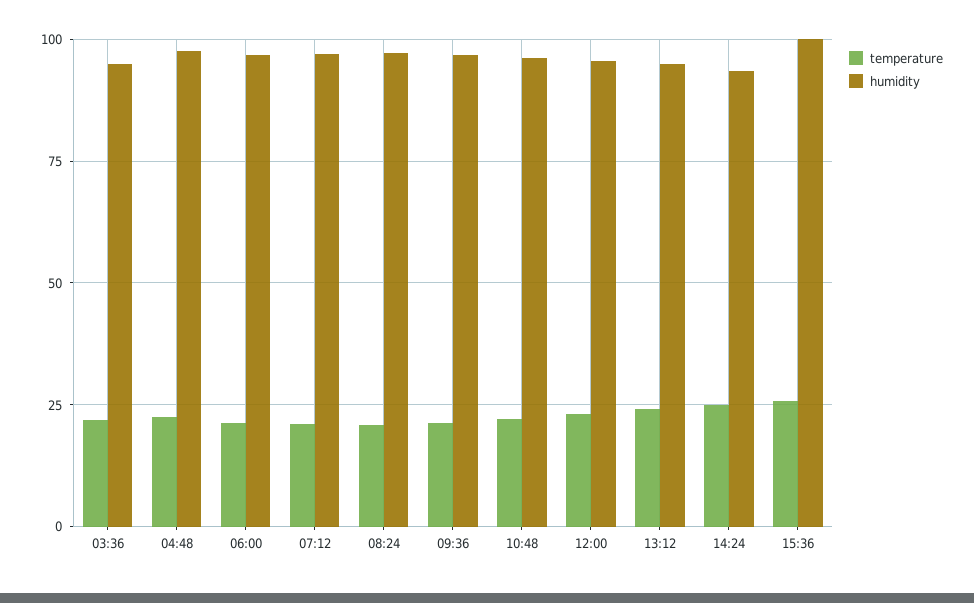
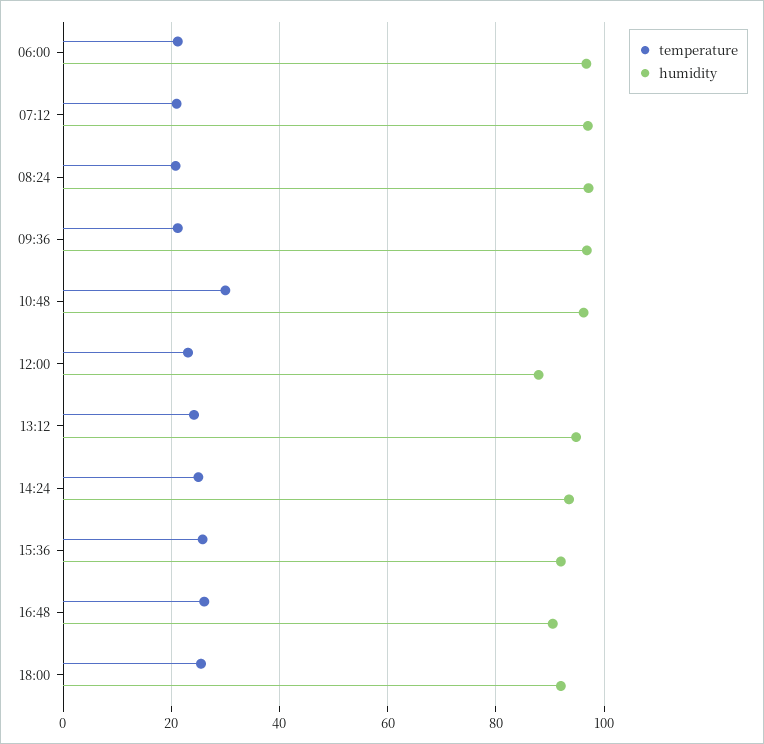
temperature, 03:36: 22.5 -> none
humidity, 03:36: 95 -> none
temperature, 04:48: 22.5 -> none
humidity, 04:48: 97.5 -> none
temperature, 10:48: 22.5 -> 30
humidity, 12:00: 95 -> 88
humidity, 15:36: 100 -> 92
temperature, 16:48: none -> 26
humidity, 16:48: none -> 90
temperature, 18:00: none -> 26
humidity, 18:00: none -> 92

